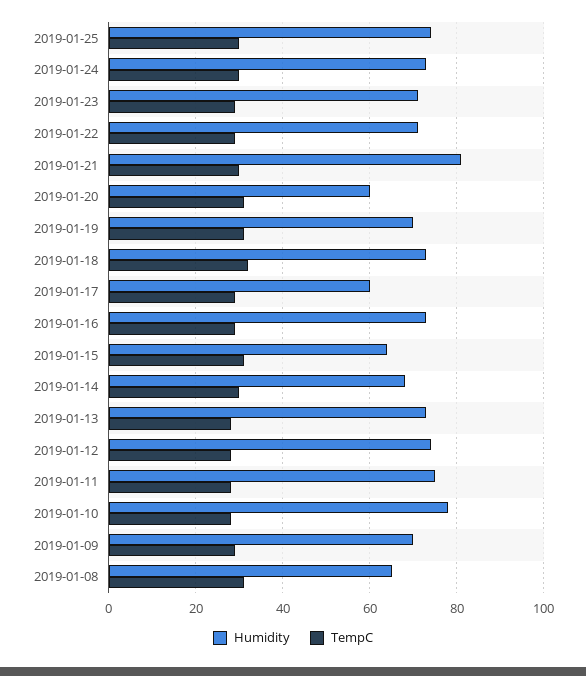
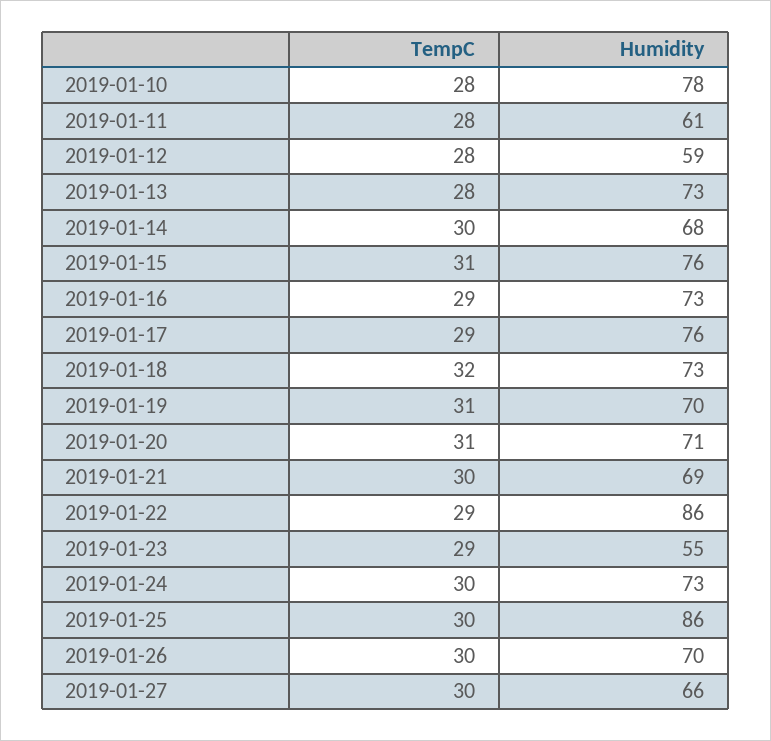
Humidity, 2019-01-25: 75 -> 86
Humidity, 2019-01-23: 70 -> 55
Humidity, 2019-01-22: 70 -> 86
Humidity, 2019-01-21: 80 -> 69
Humidity, 2019-01-20: 60 -> 71
Humidity, 2019-01-17: 60 -> 76
Humidity, 2019-01-15: 65 -> 76
Humidity, 2019-01-12: 75 -> 59
Humidity, 2019-01-11: 75 -> 61
Humidity, 2019-01-09: 70 -> none
TempC, 2019-01-09: 30 -> none
Humidity, 2019-01-08: 65 -> none
TempC, 2019-01-08: 30 -> none
TempC, 2019-01-26: none -> 30
Humidity, 2019-01-26: none -> 70
TempC, 2019-01-27: none -> 30
Humidity, 2019-01-27: none -> 66

